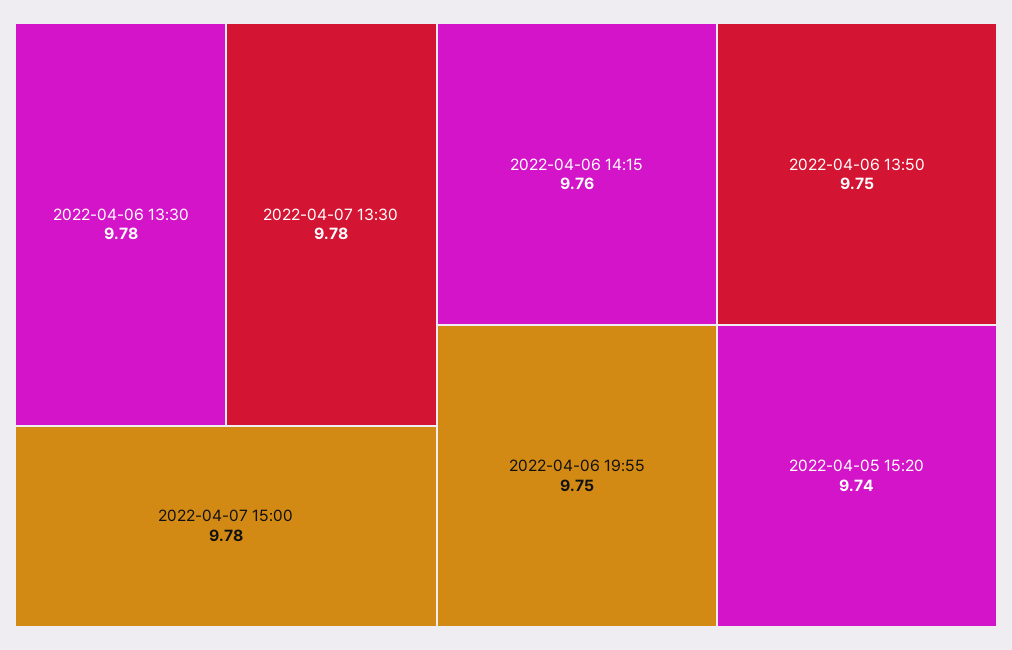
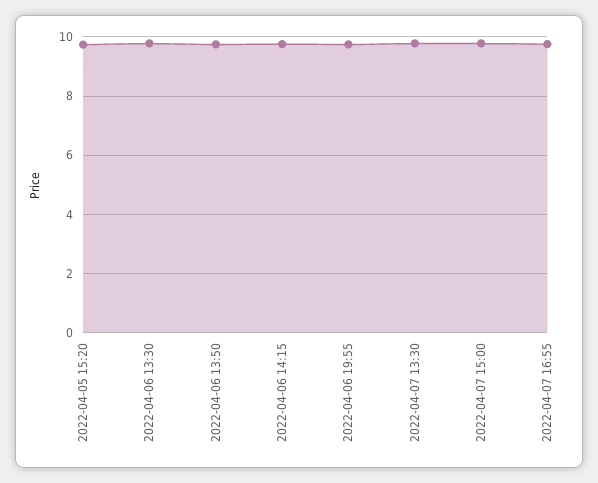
2022-04-07 16:55: none -> 9.75

